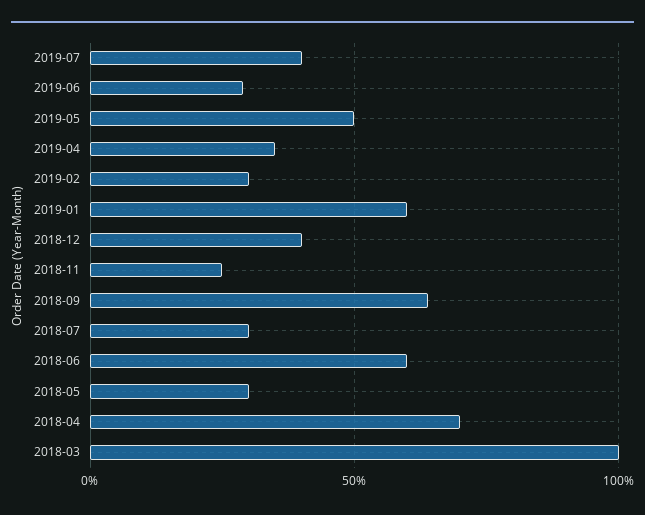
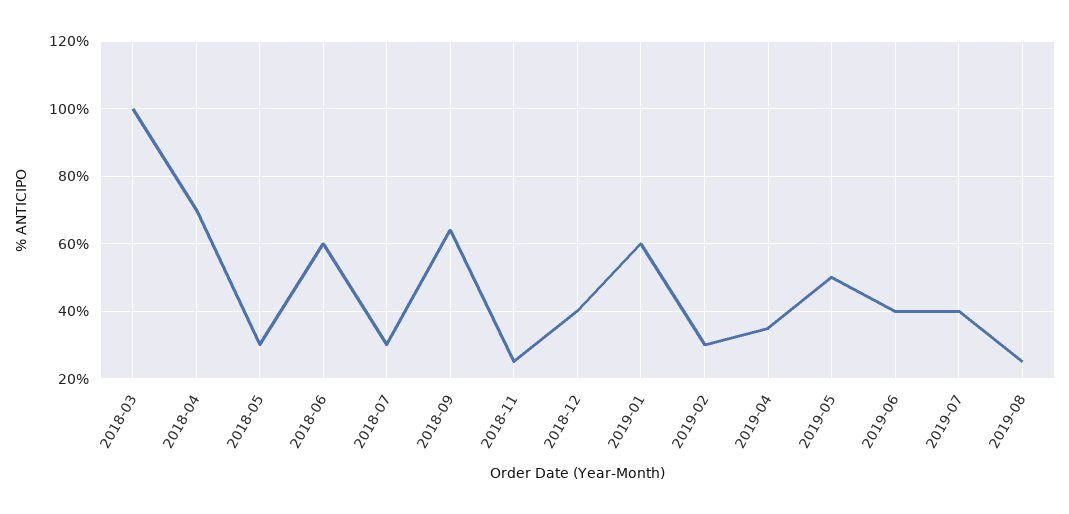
2019-06: 30 -> 40
2019-08: none -> 25

